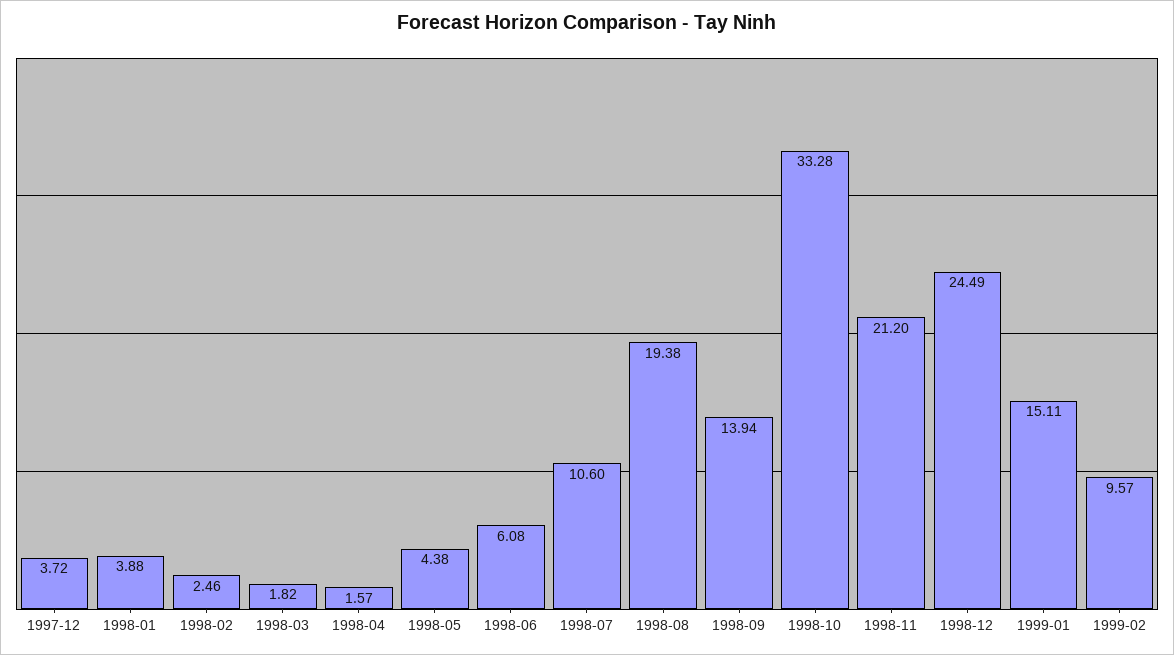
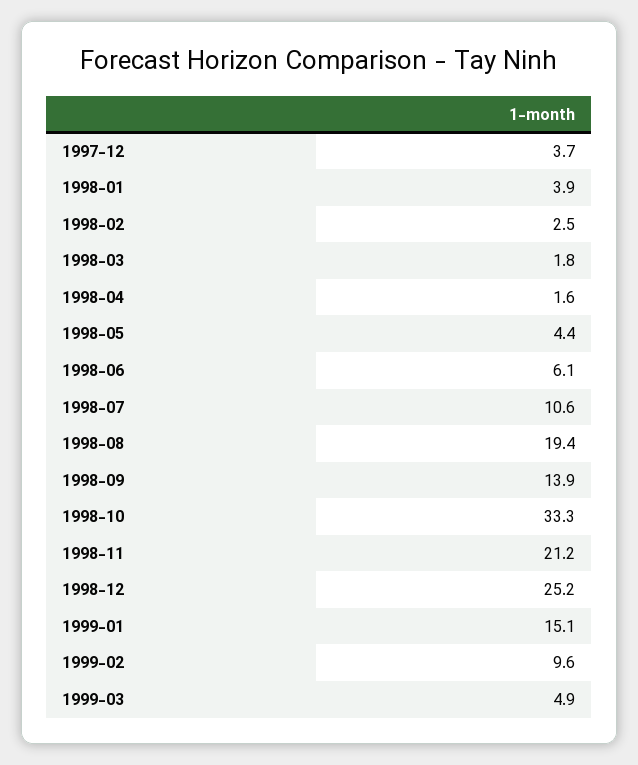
1998-12: 24.49 -> 25.2
1999-03: none -> 4.9

